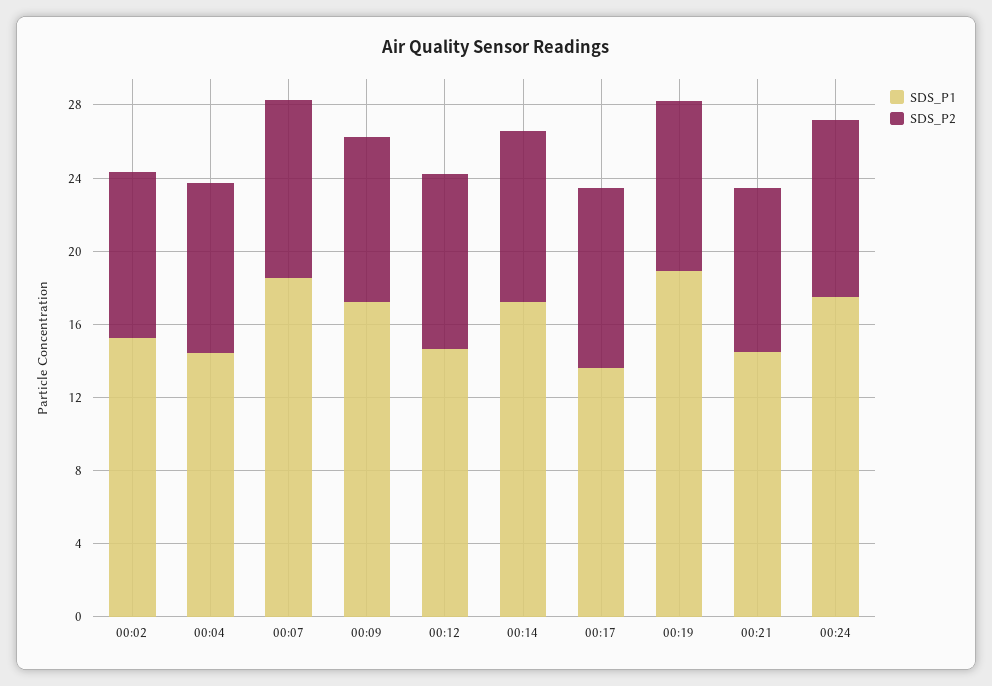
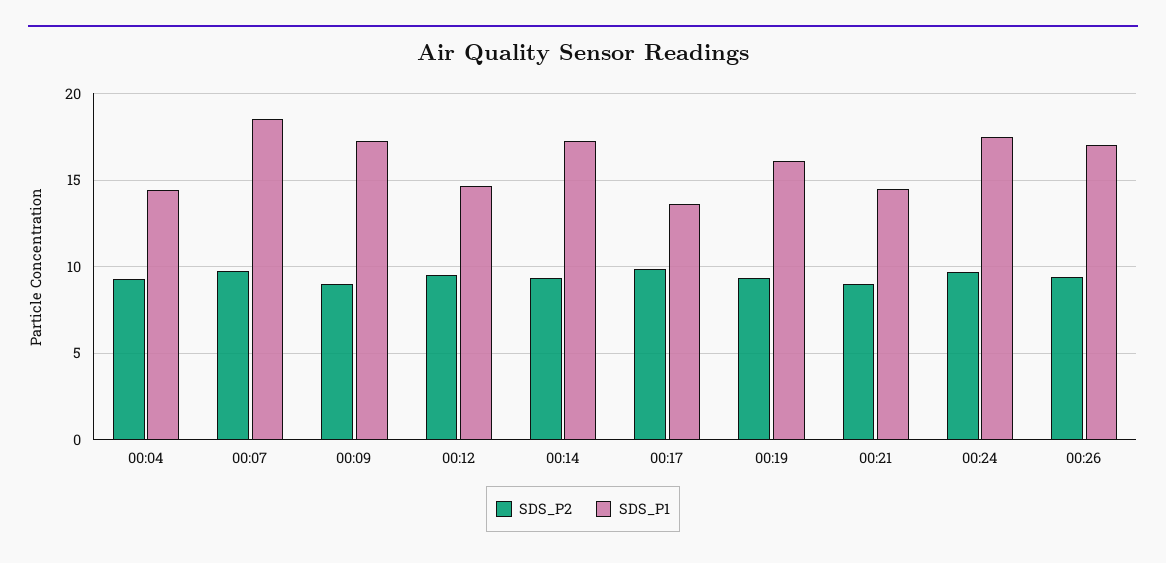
SDS_P1, 00:02: 15 -> none
SDS_P2, 00:02: 9 -> none
SDS_P1, 00:19: 19 -> 16
SDS_P2, 00:26: none -> 9.5
SDS_P1, 00:26: none -> 17

